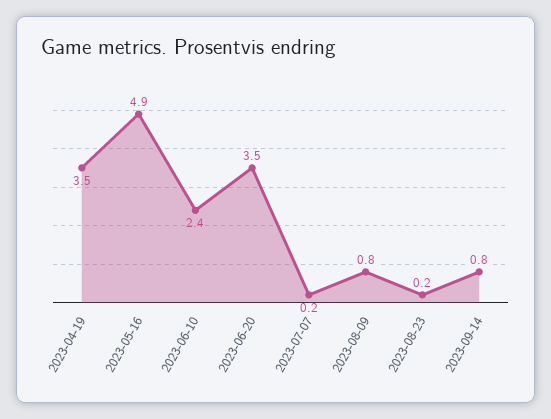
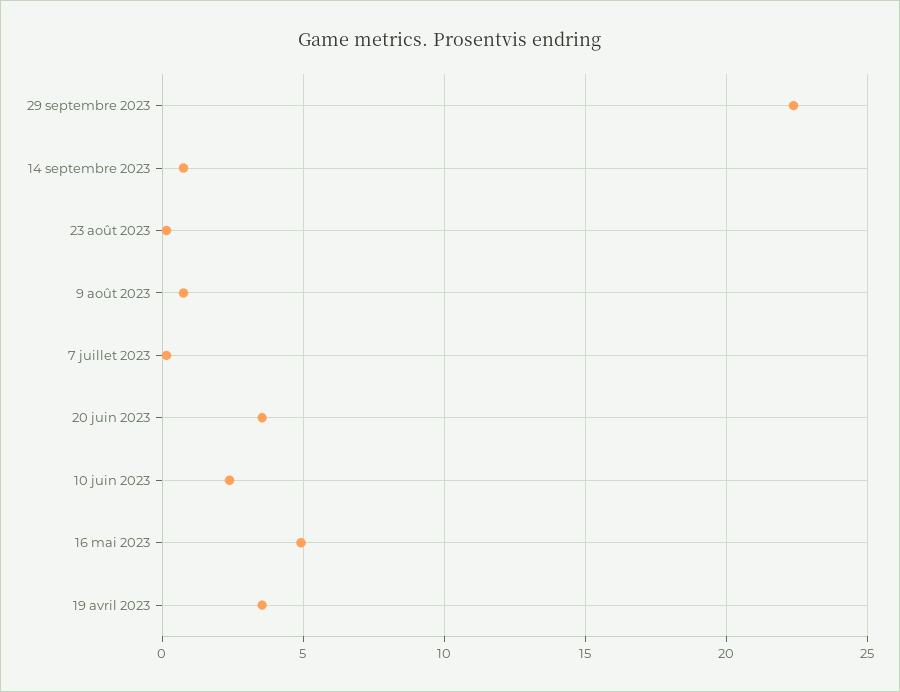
29 septembre 2023: none -> 22.5

